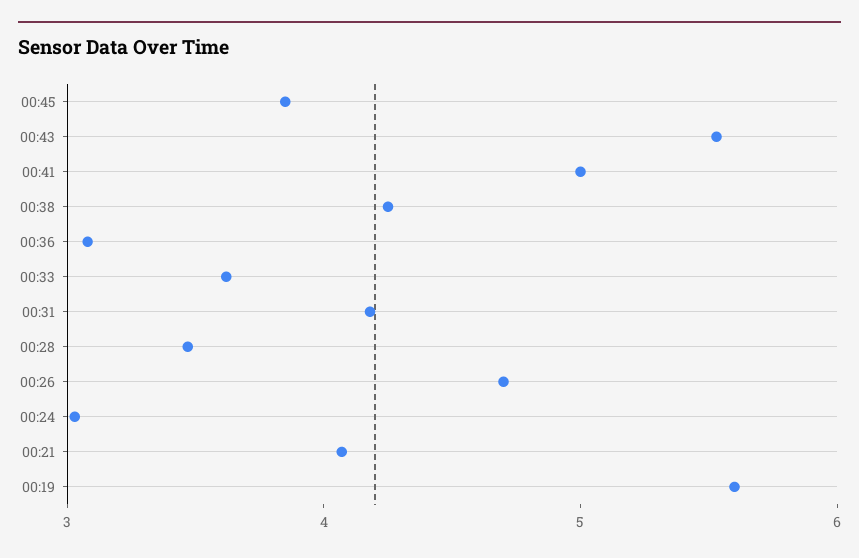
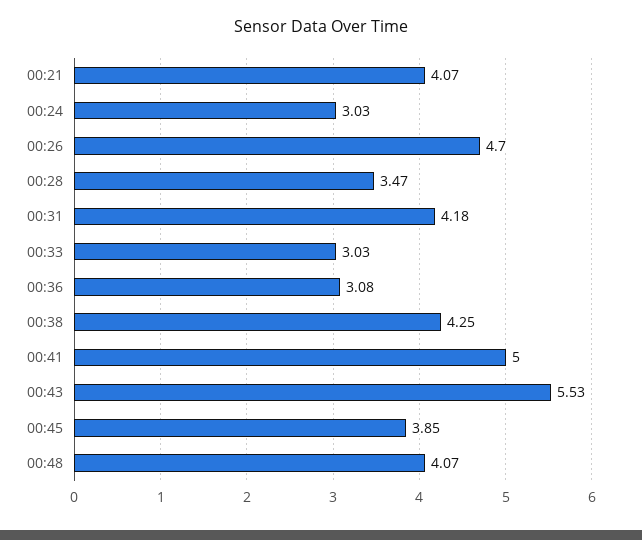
00:33: 3.6 -> 3.03
00:19: 5.6 -> none
00:48: none -> 4.07

